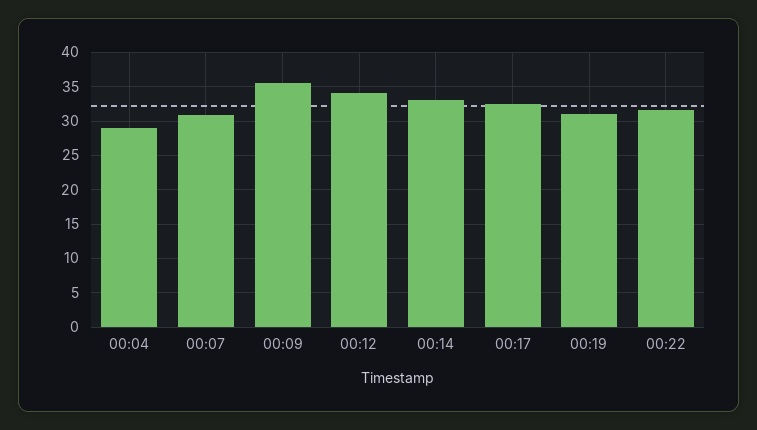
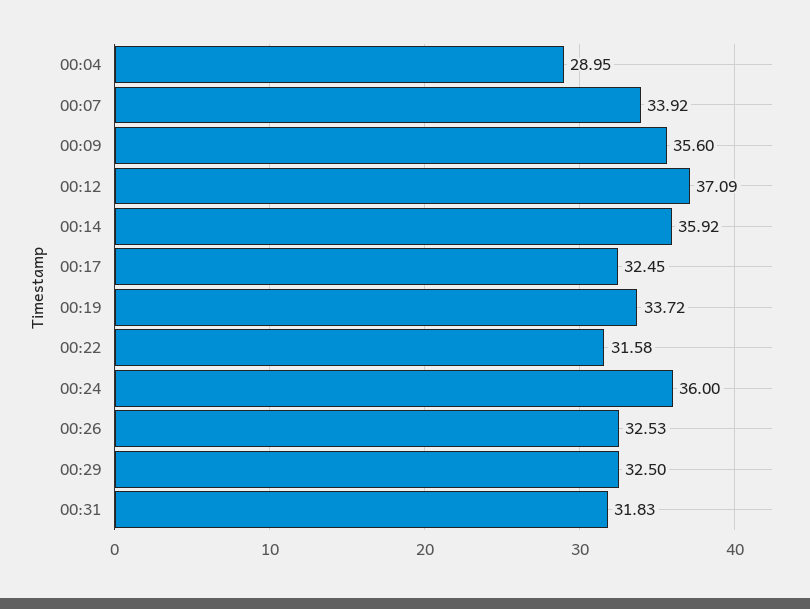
00:07: 31 -> 33.92
00:12: 34 -> 37.09
00:14: 33 -> 35.92
00:19: 31 -> 33.72
00:24: none -> 36
00:26: none -> 32.53
00:29: none -> 32.5
00:31: none -> 31.83

